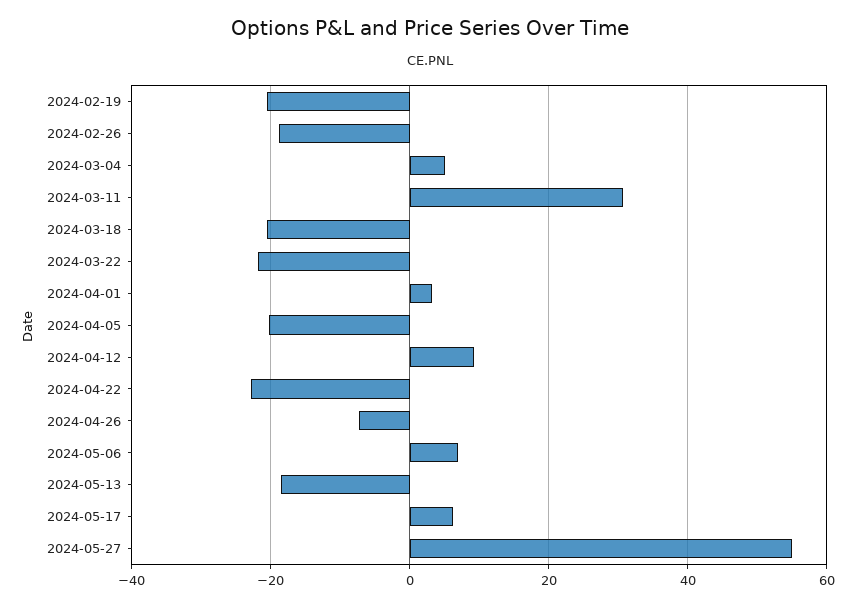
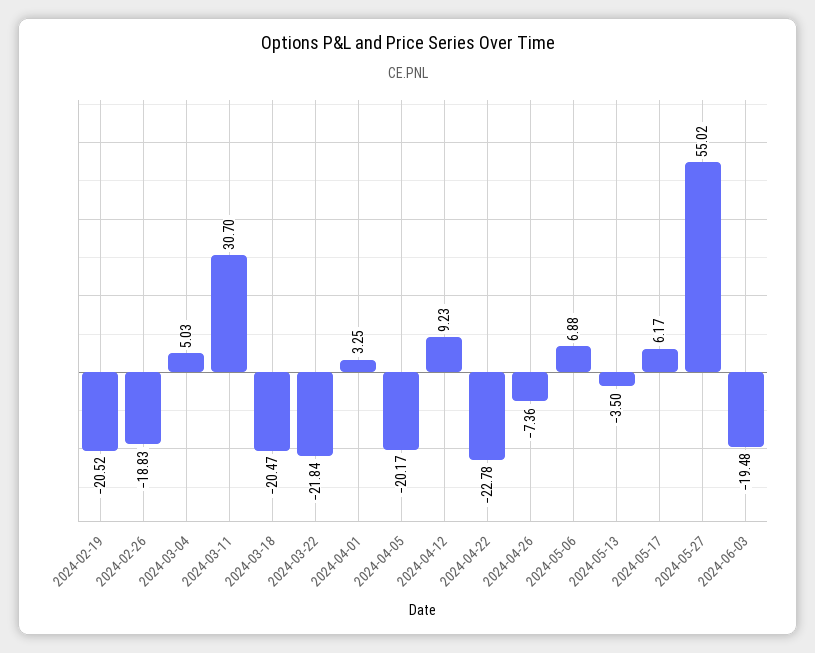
2024-05-13: -18 -> -3.5
2024-06-03: none -> -19.48

